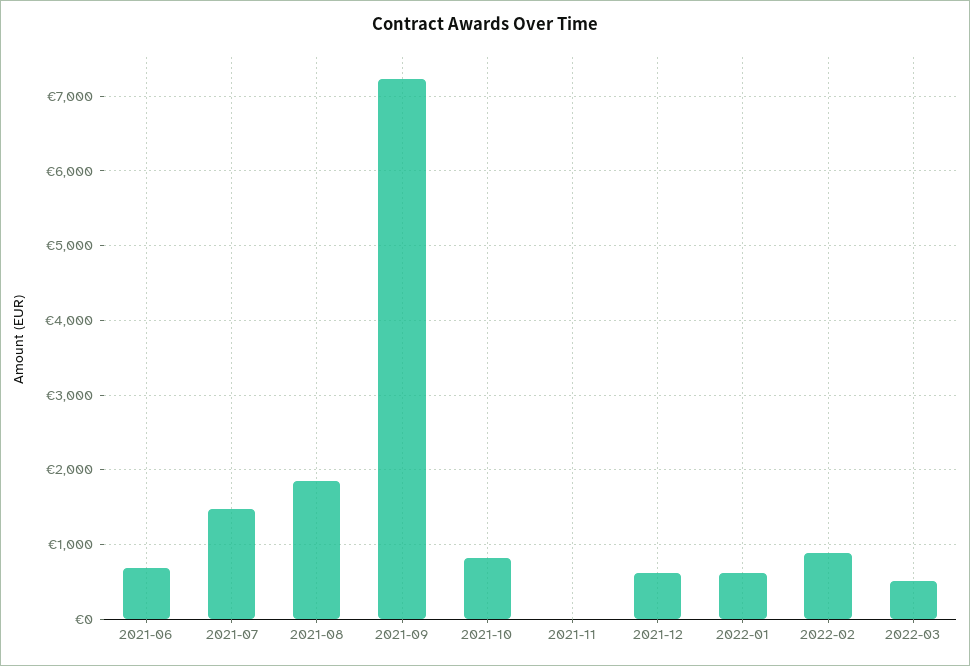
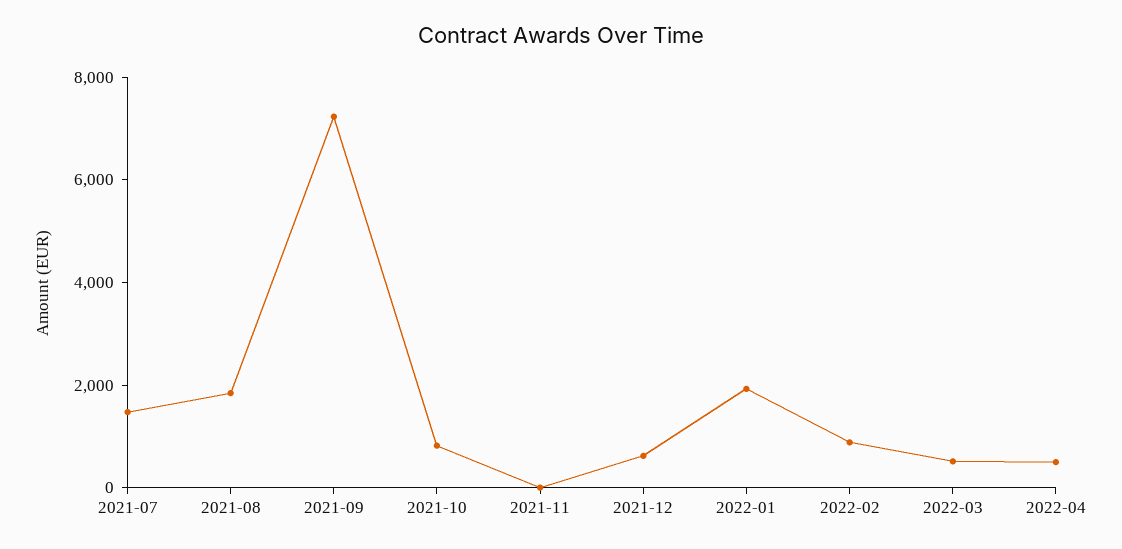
2021-06: 700 -> none
2022-01: 600 -> 2000
2022-04: none -> 500

